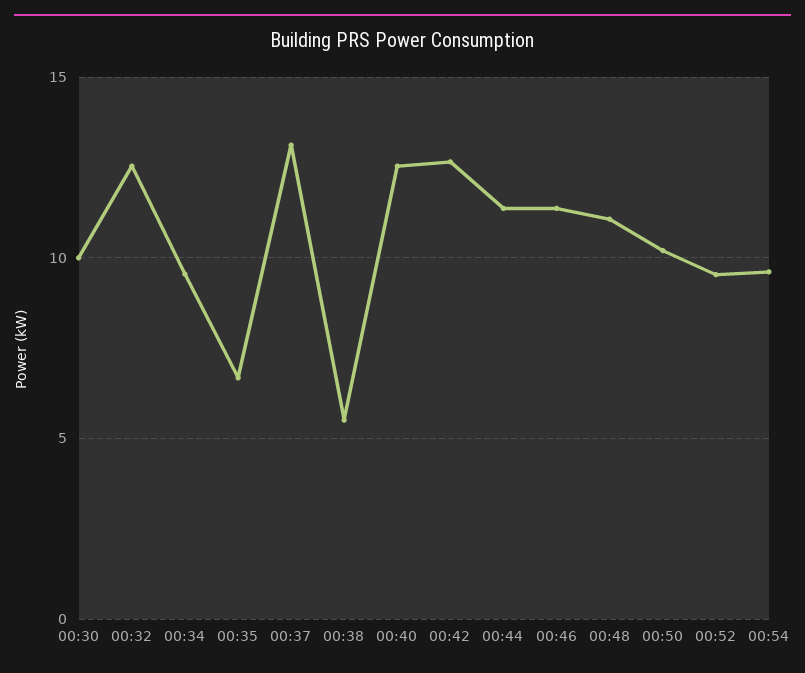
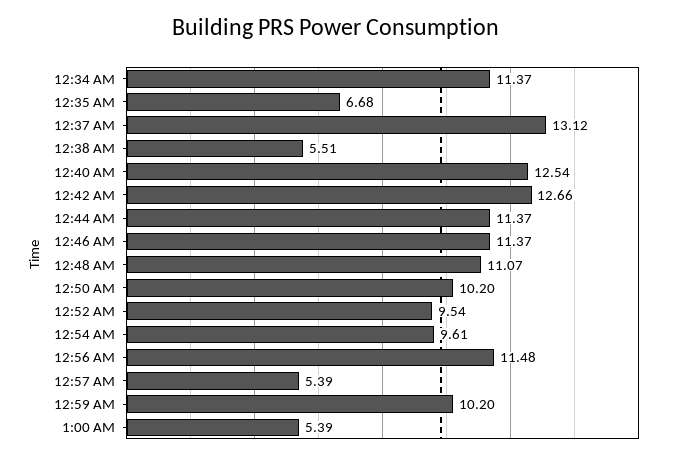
00:30: 10 -> none
00:32: 12.5 -> none
00:34: 9.5 -> 11.37
12:56 AM: none -> 11.48
12:57 AM: none -> 5.39
12:59 AM: none -> 10.2
1:00 AM: none -> 5.39

